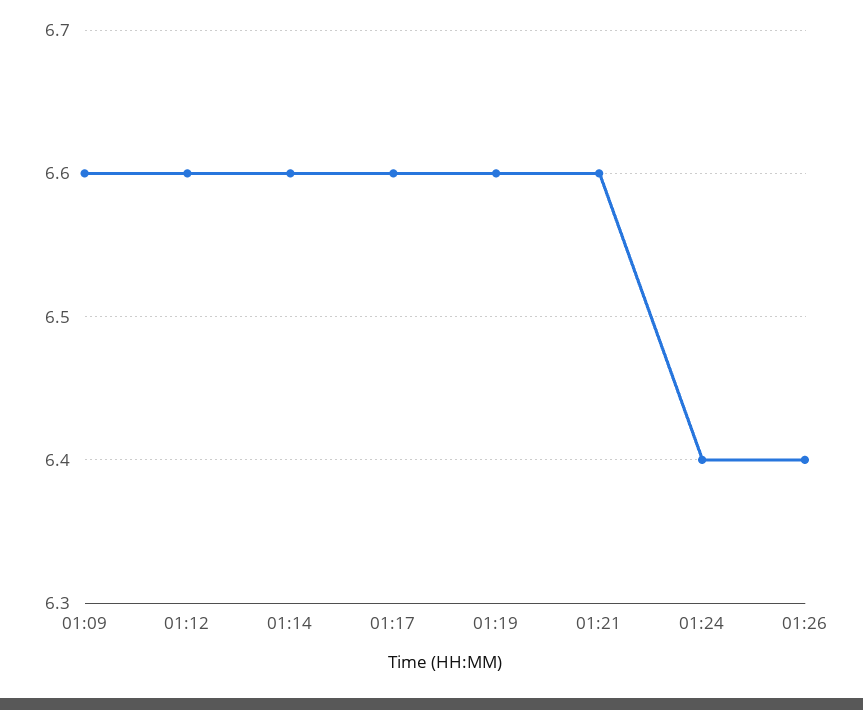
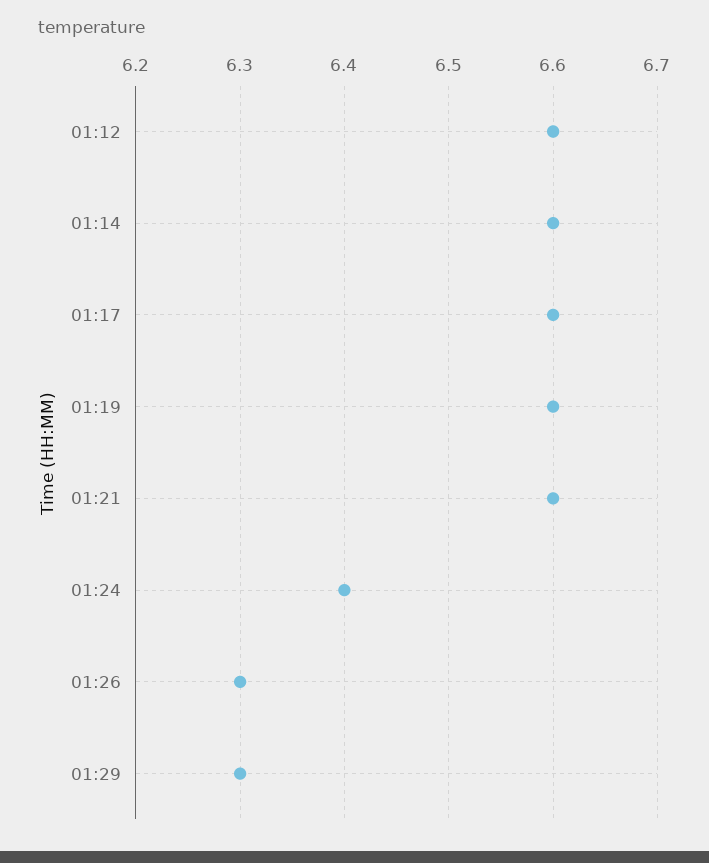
01:09: 6.6 -> none
01:26: 6.4 -> 6.3
01:29: none -> 6.3

